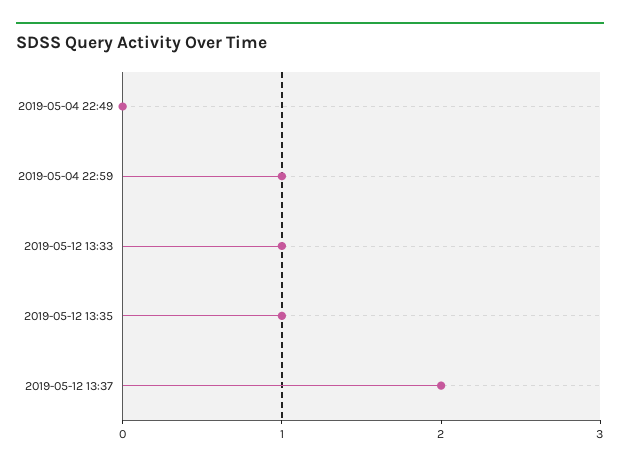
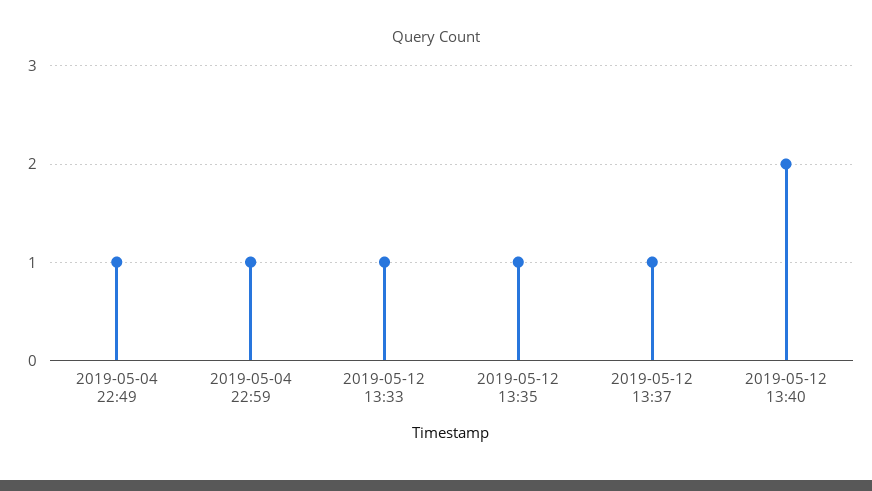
2019-05-04 22:49: 0 -> 1
2019-05-12 13:37: 2 -> 1
2019-05-12 13:40: none -> 2

